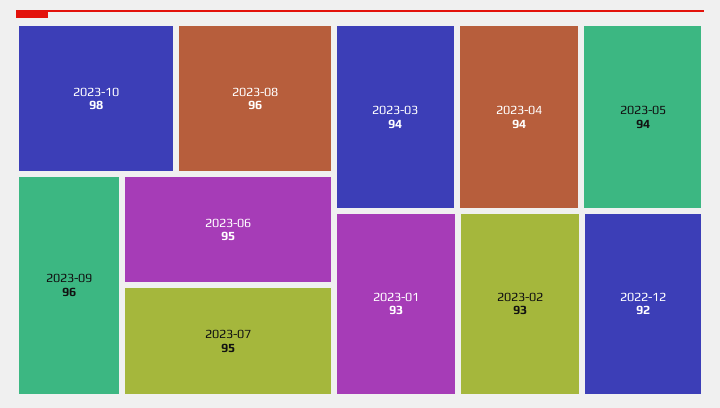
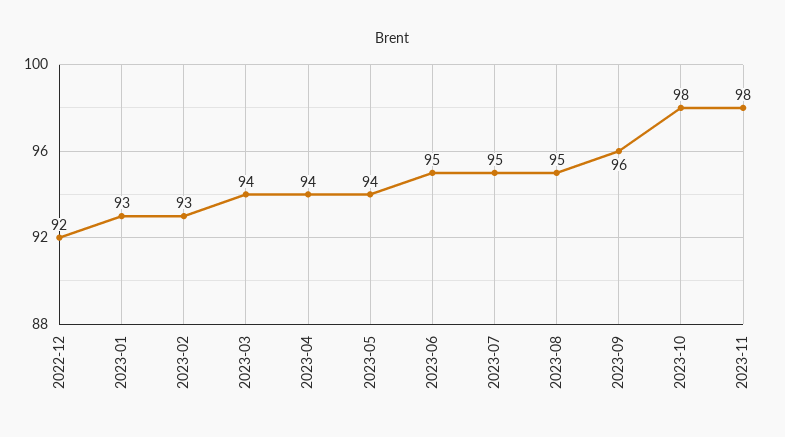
2023-08: 96 -> 95
2023-11: none -> 98

